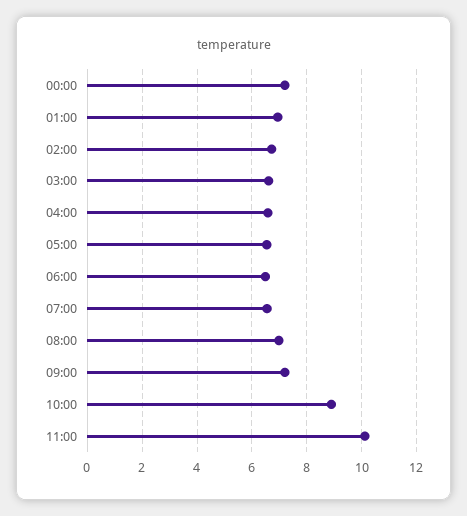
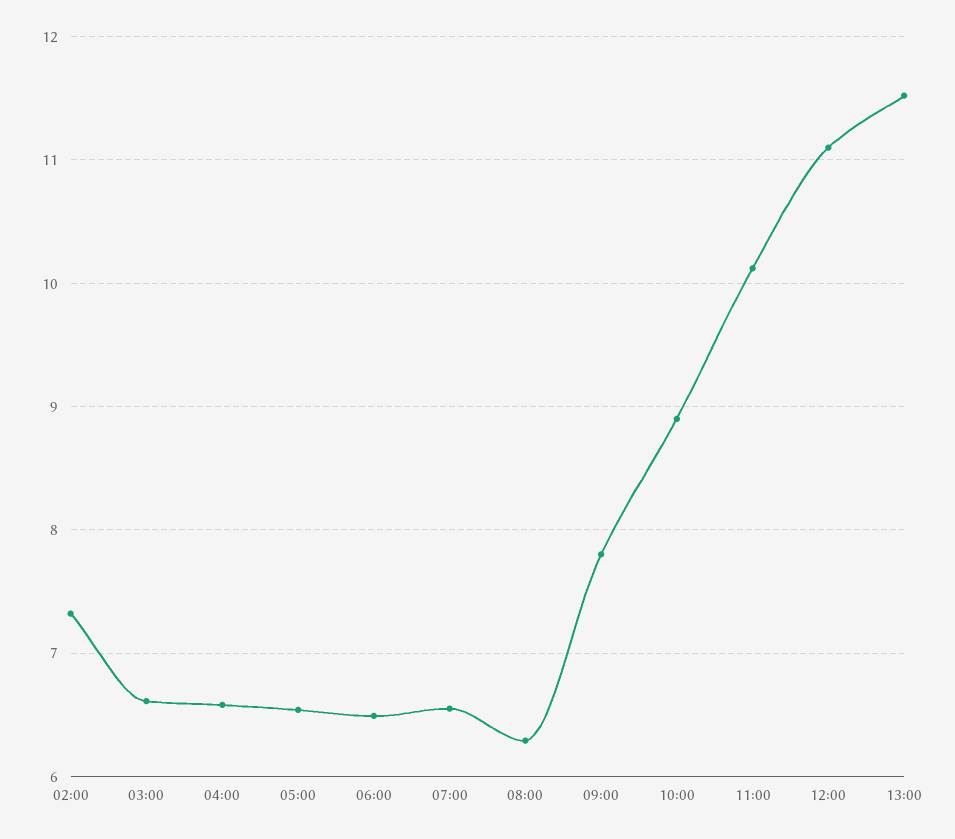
00:00: 7.25 -> none
01:00: 7 -> none
02:00: 6.75 -> 7.3
08:00: 7 -> 6.3
09:00: 7.25 -> 7.8
12:00: none -> 11.1
13:00: none -> 11.5

